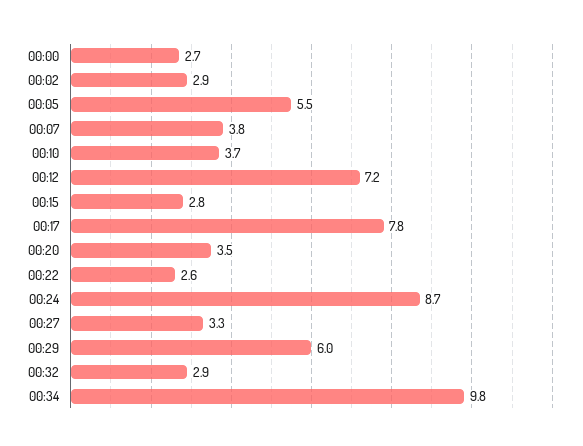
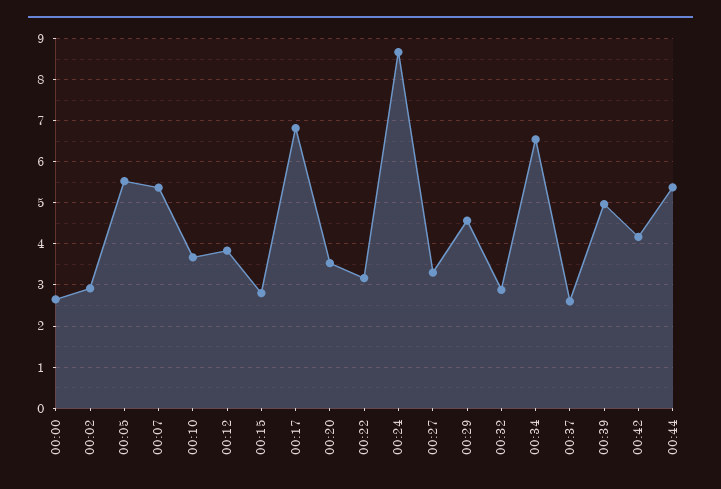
00:07: 3.8 -> 5.4
00:12: 7.2 -> 3.8
00:17: 7.8 -> 6.8
00:22: 2.6 -> 3.2
00:29: 6 -> 4.6
00:34: 9.8 -> 6.6
00:37: none -> 2.6
00:39: none -> 5
00:42: none -> 4.2
00:44: none -> 5.4

